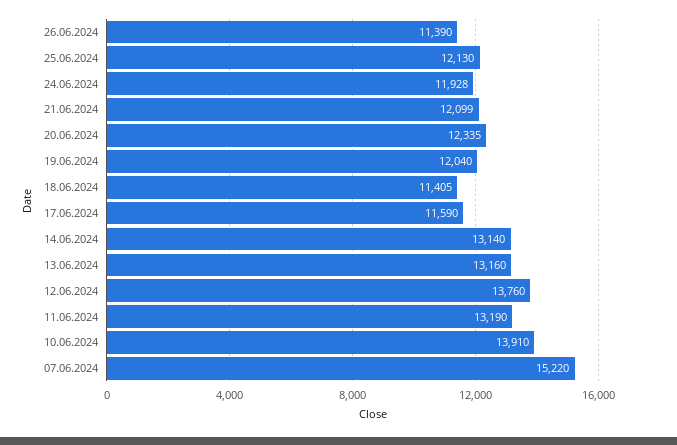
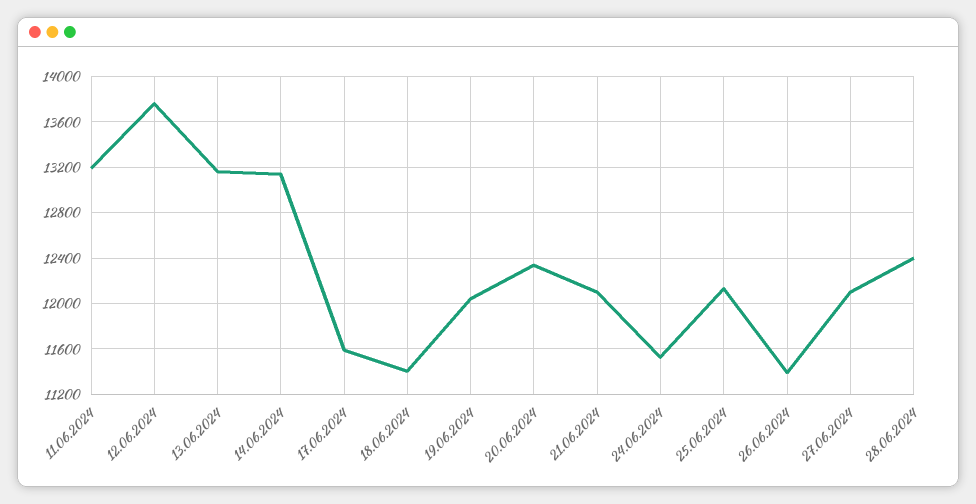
24.06.2024: 11928 -> 11500
10.06.2024: 13910 -> none
07.06.2024: 15220 -> none
27.06.2024: none -> 12100
28.06.2024: none -> 12400

